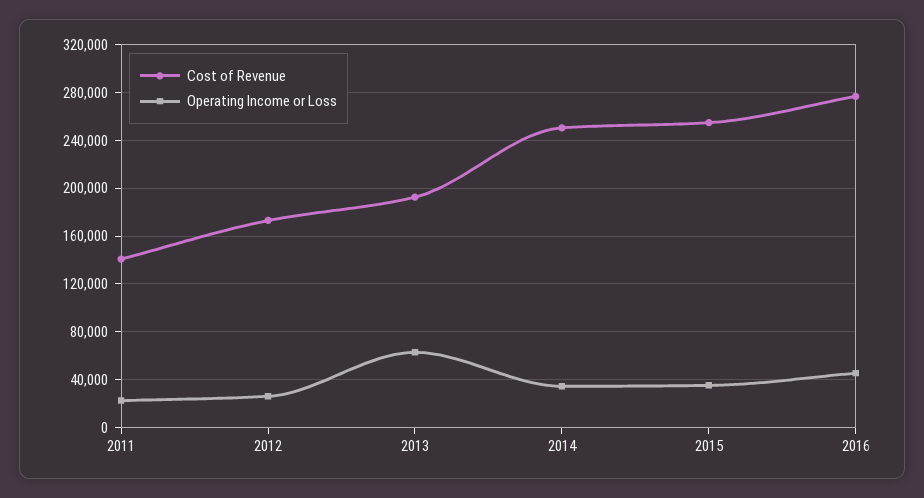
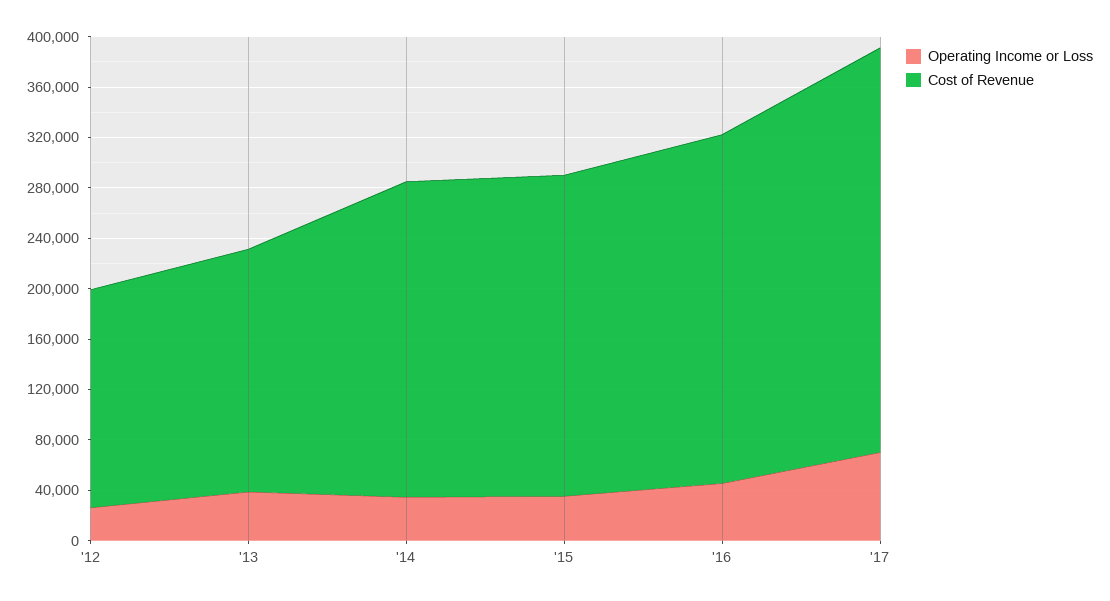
Cost of Revenue, 2011: 140000 -> none
Operating Income or Loss, 2011: 20000 -> none
Operating Income or Loss, 2013: 60000 -> 40000
Operating Income or Loss, '17: none -> 70000
Cost of Revenue, '17: none -> 320000

